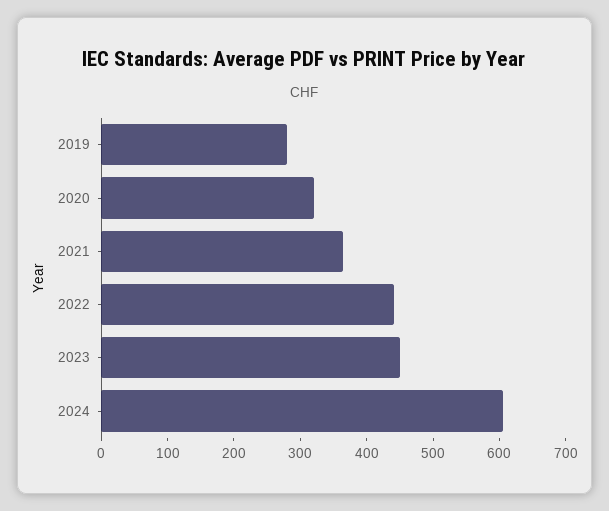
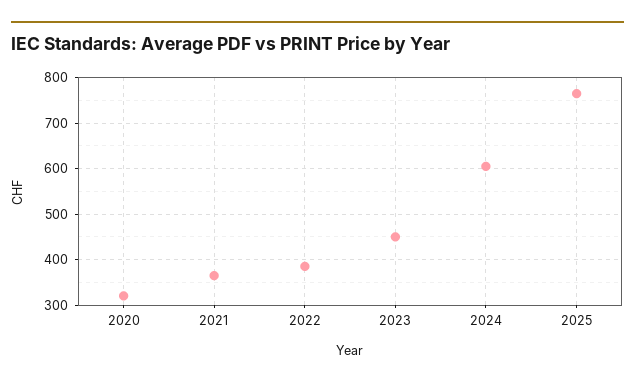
2019: 280 -> none
2022: 440 -> 380
2025: none -> 760

